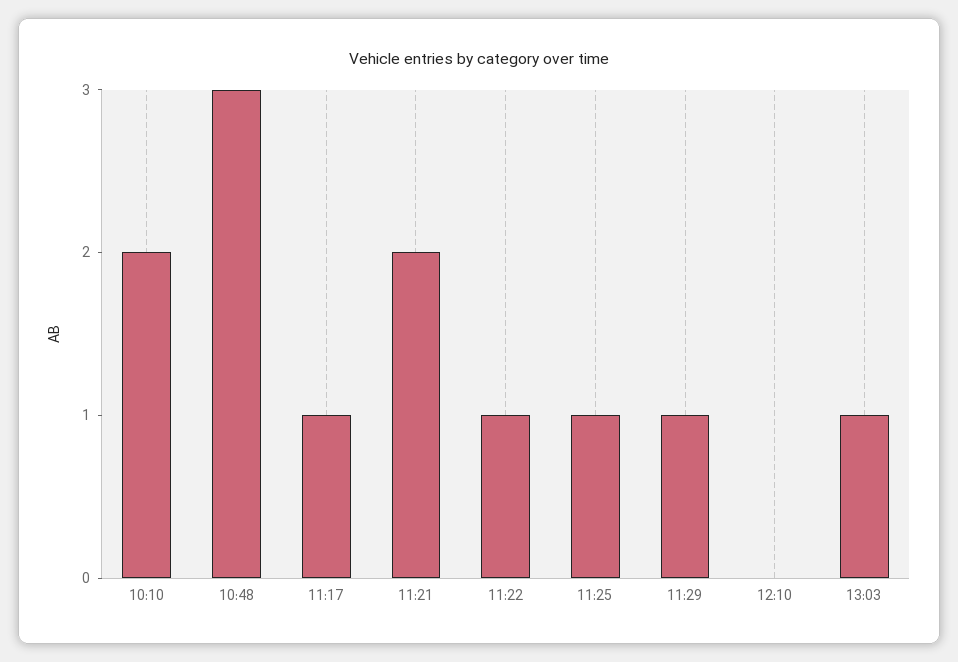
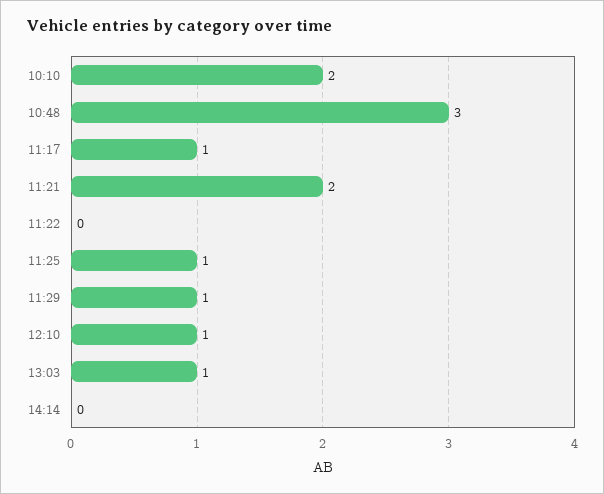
11:22: 1 -> 0
12:10: 0 -> 1
14:14: none -> 0

